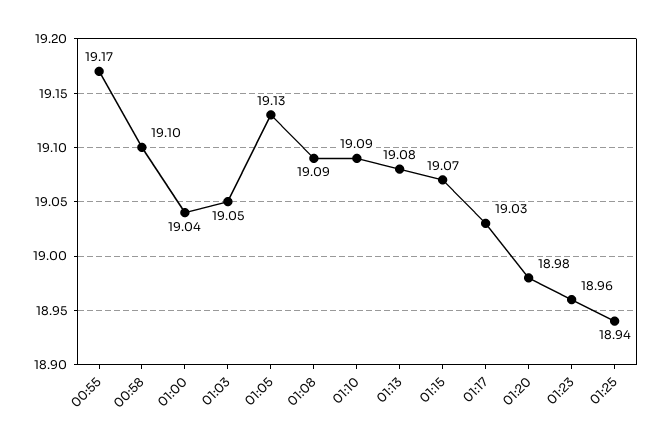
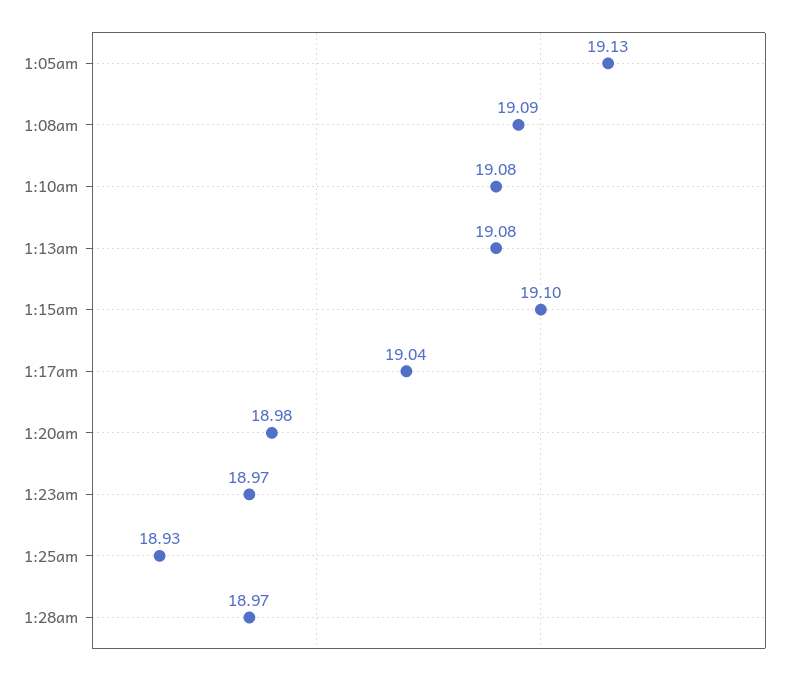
00:55: 19.17 -> none
00:58: 19.1 -> none
01:00: 19.04 -> none
01:03: 19.05 -> none
01:10: 19.09 -> 19.08
01:15: 19.07 -> 19.1
01:17: 19.03 -> 19.04
01:23: 18.96 -> 18.97
01:25: 18.94 -> 18.93
1:28am: none -> 18.97

